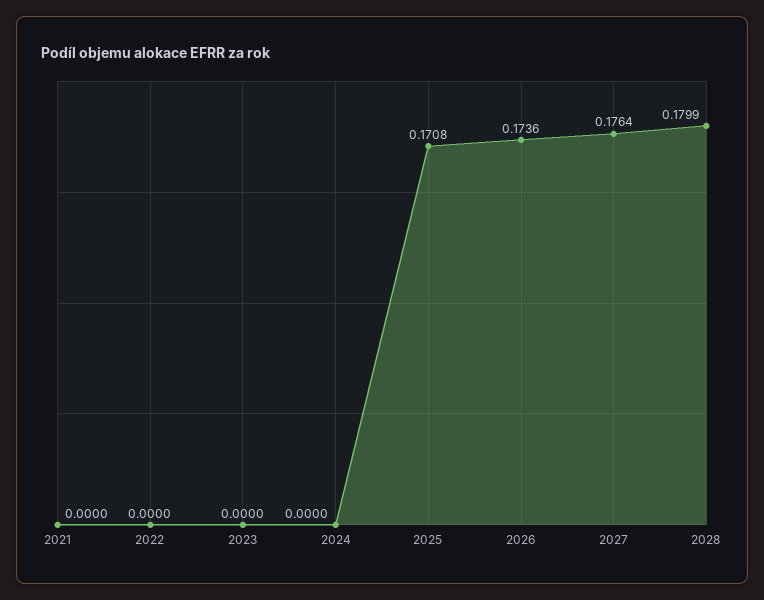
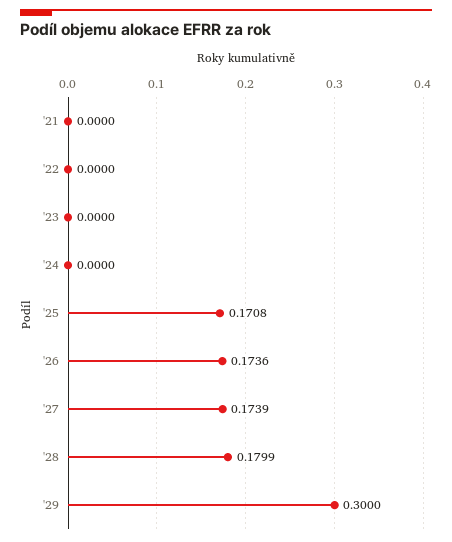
2027: 0.1764 -> 0.1739
'29: none -> 0.3

